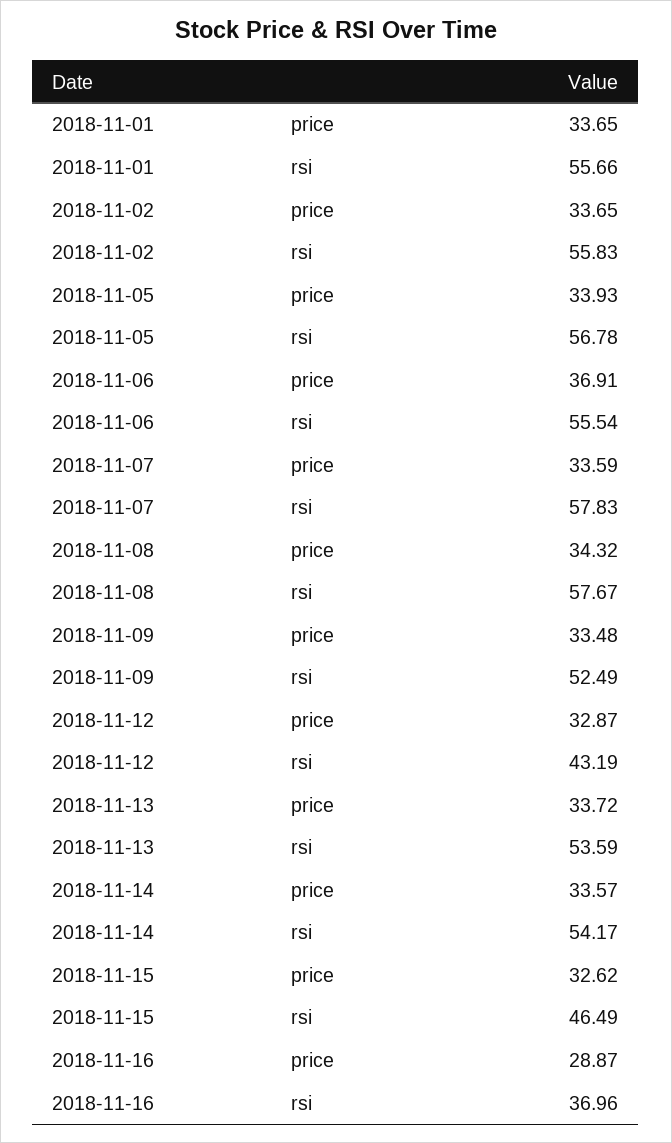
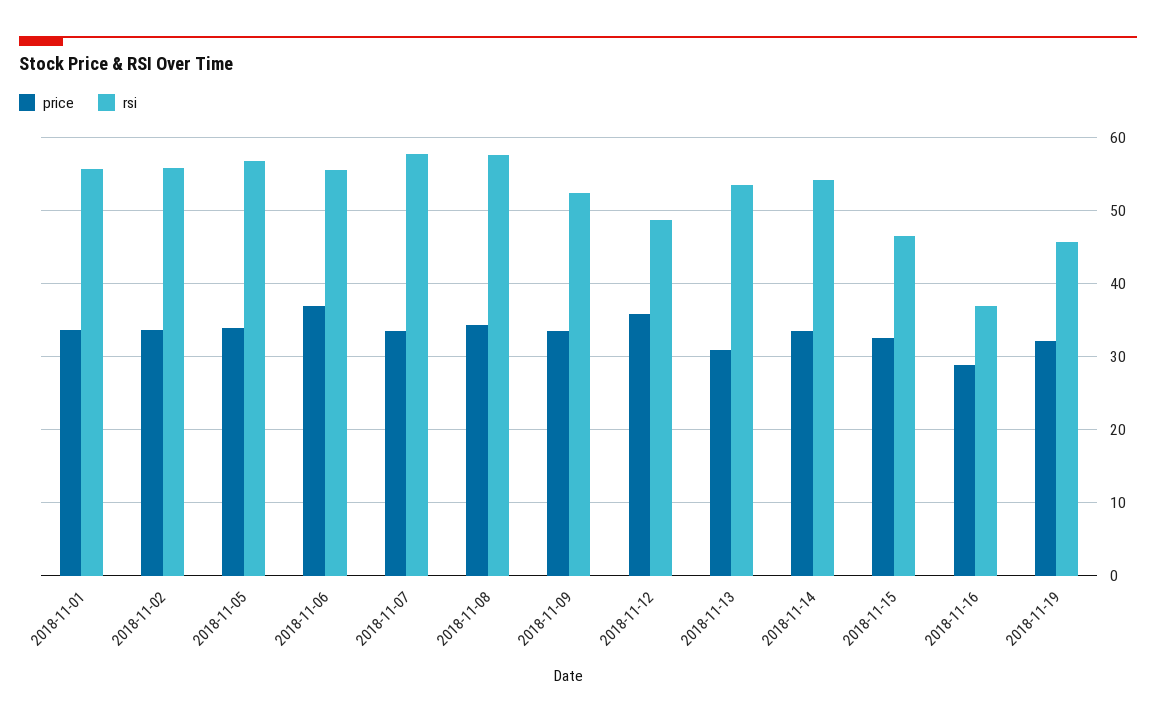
price, 2018-11-12: 32.87 -> 36
rsi, 2018-11-12: 43.19 -> 49
price, 2018-11-13: 33.72 -> 31
price, 2018-11-19: none -> 32
rsi, 2018-11-19: none -> 46

